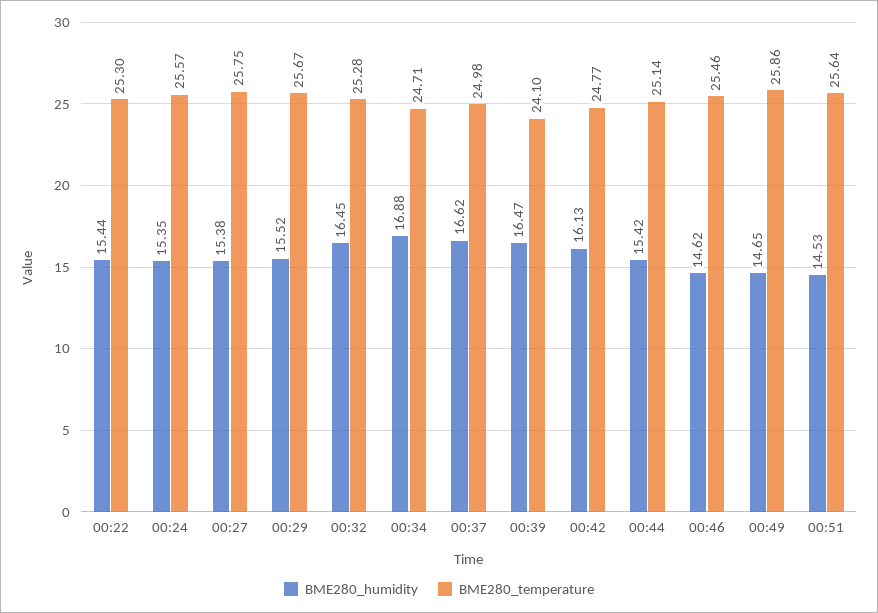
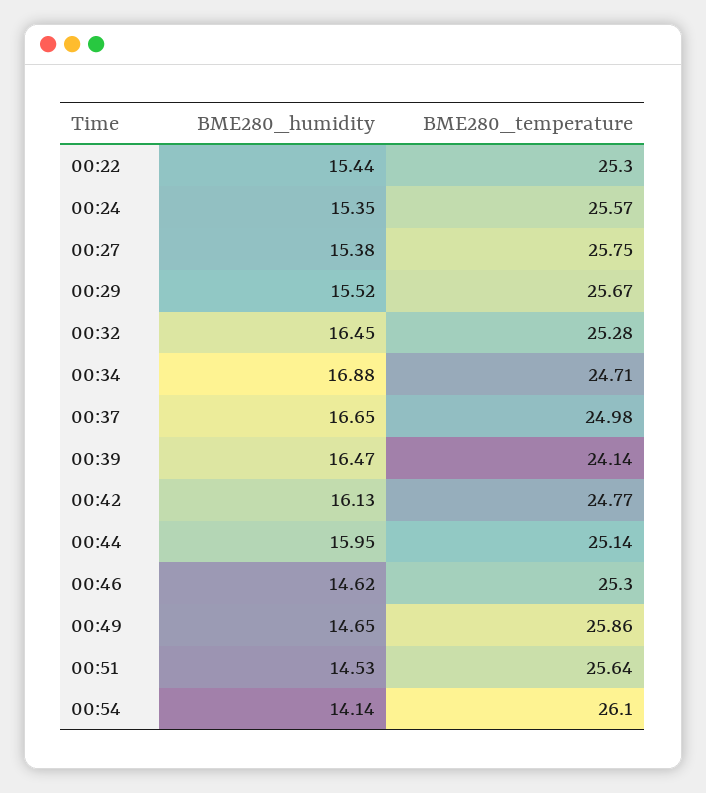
BME280_humidity, 00:37: 16.62 -> 16.65
BME280_temperature, 00:39: 24.1 -> 24.14
BME280_humidity, 00:44: 15.42 -> 15.95
BME280_temperature, 00:46: 25.46 -> 25.3
BME280_humidity, 00:54: none -> 14.14
BME280_temperature, 00:54: none -> 26.1

